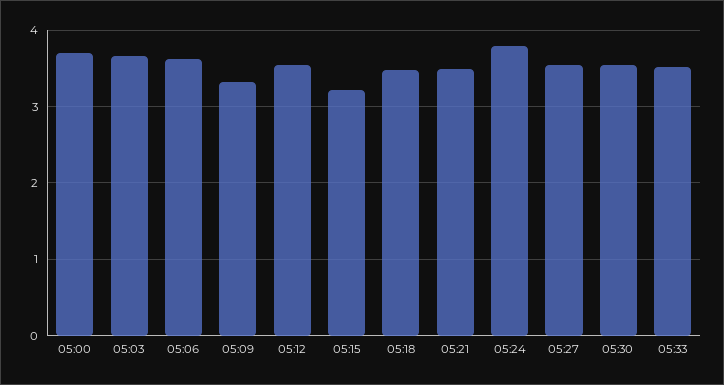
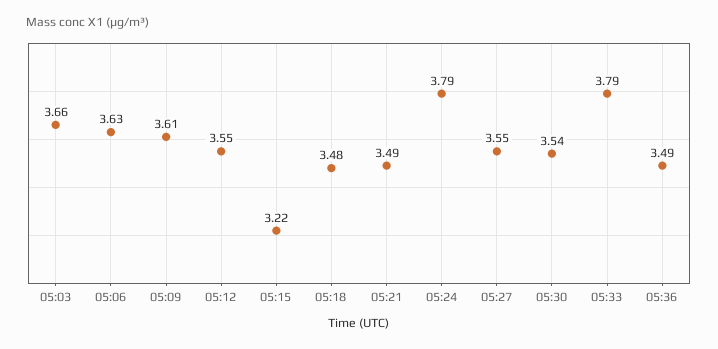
05:00: 3.7 -> none
05:09: 3.3 -> 3.61
05:33: 3.5 -> 3.79
05:36: none -> 3.49

